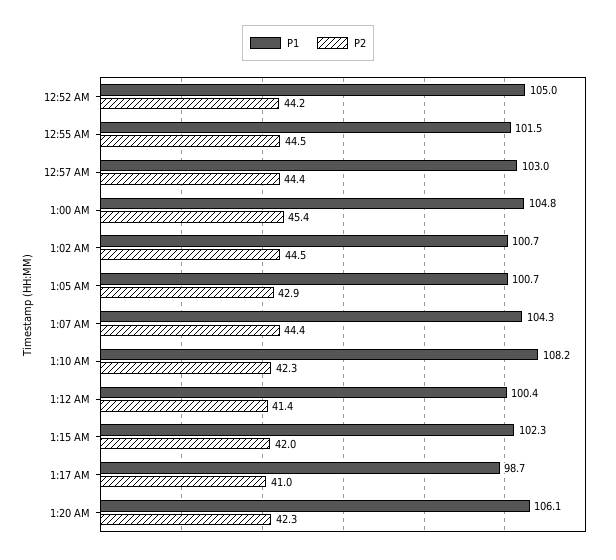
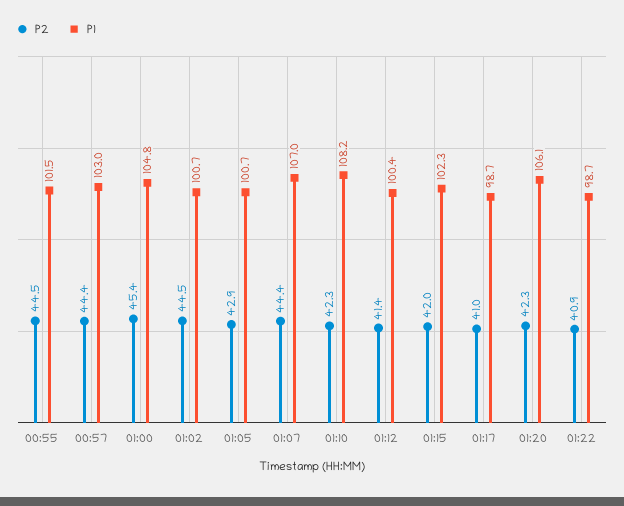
P1, 12:52 AM: 105 -> none
P2, 12:52 AM: 44.2 -> none
P1, 1:07 AM: 104.3 -> 107
P2, 01:22: none -> 40.9
P1, 01:22: none -> 98.7

